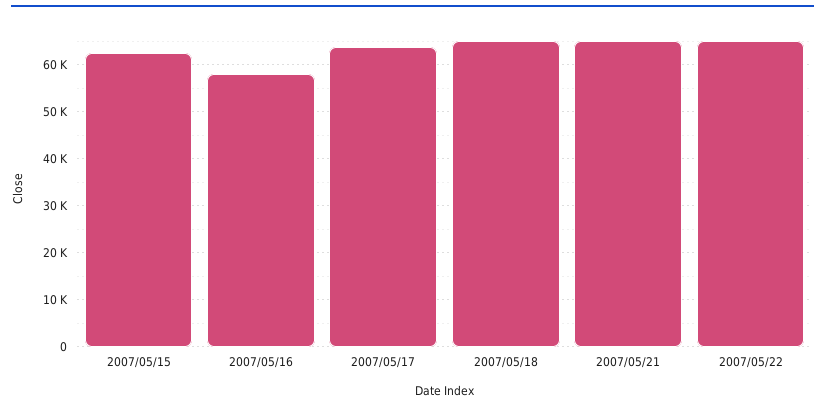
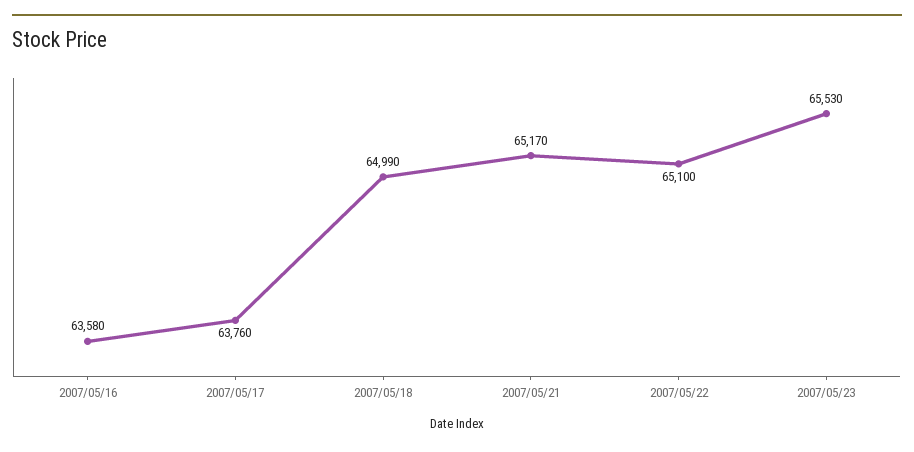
2007/05/15: 62000 -> none
2007/05/16: 58000 -> 63580
2007/05/23: none -> 65530

